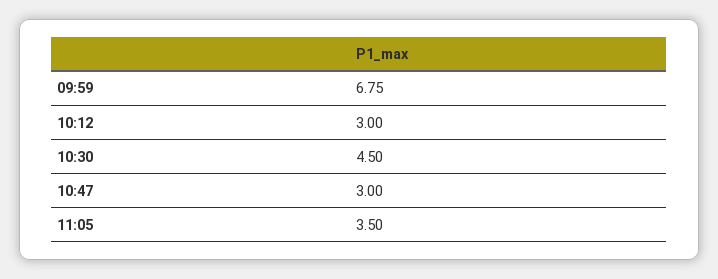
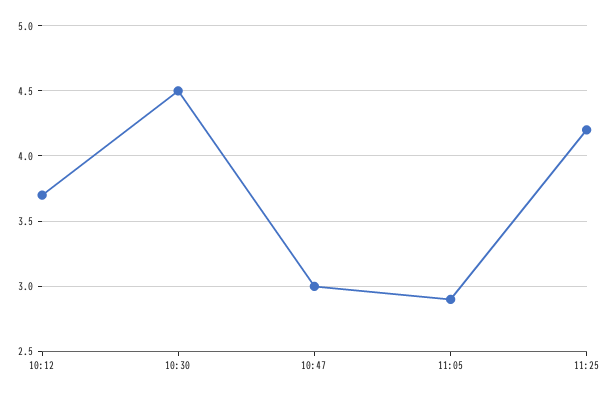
09:59: 6.75 -> none
10:12: 3 -> 3.7
11:05: 3.5 -> 2.9
11:25: none -> 4.2

